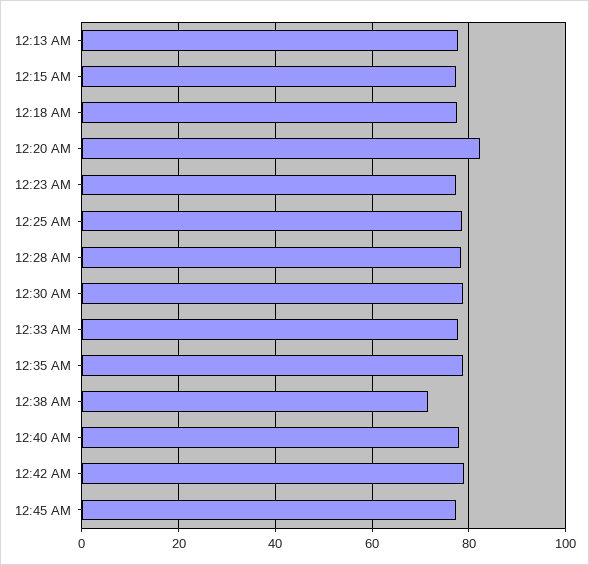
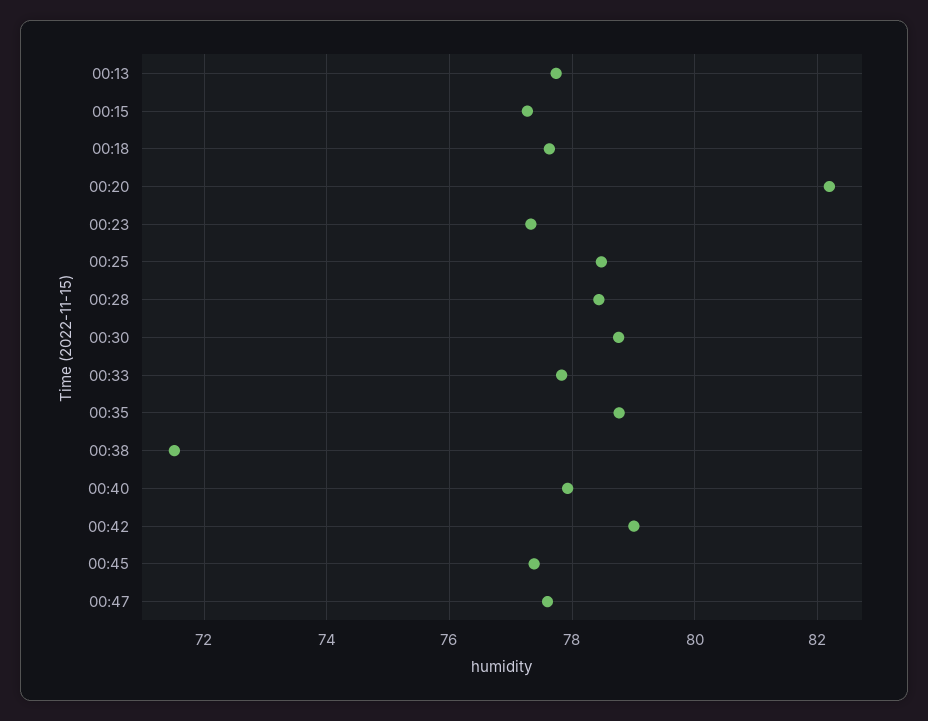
00:47: none -> 77.6

